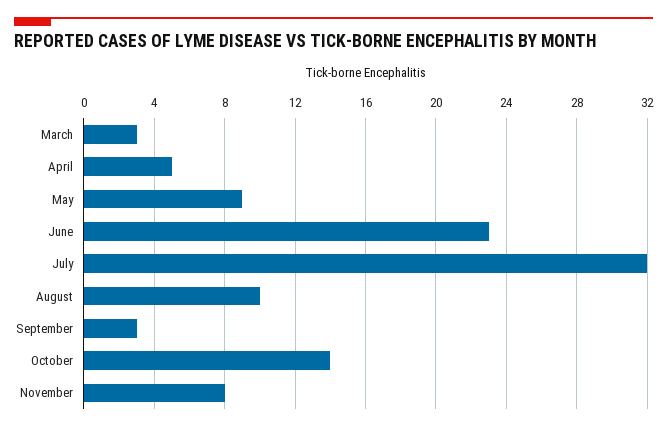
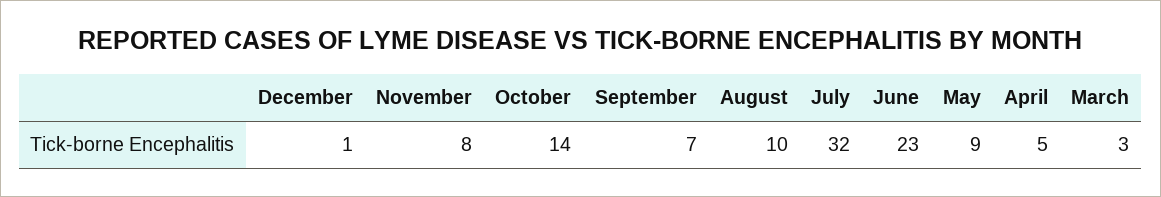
September: 3 -> 7
December: none -> 1

